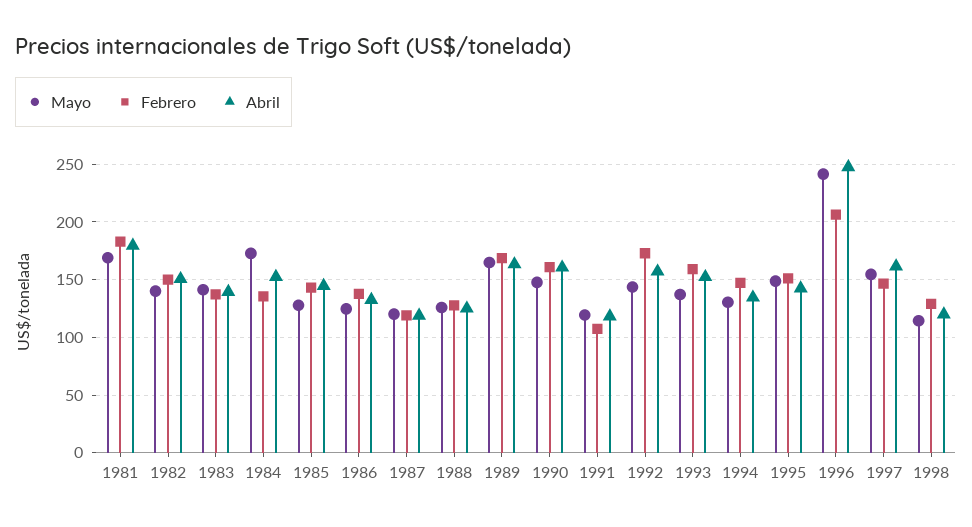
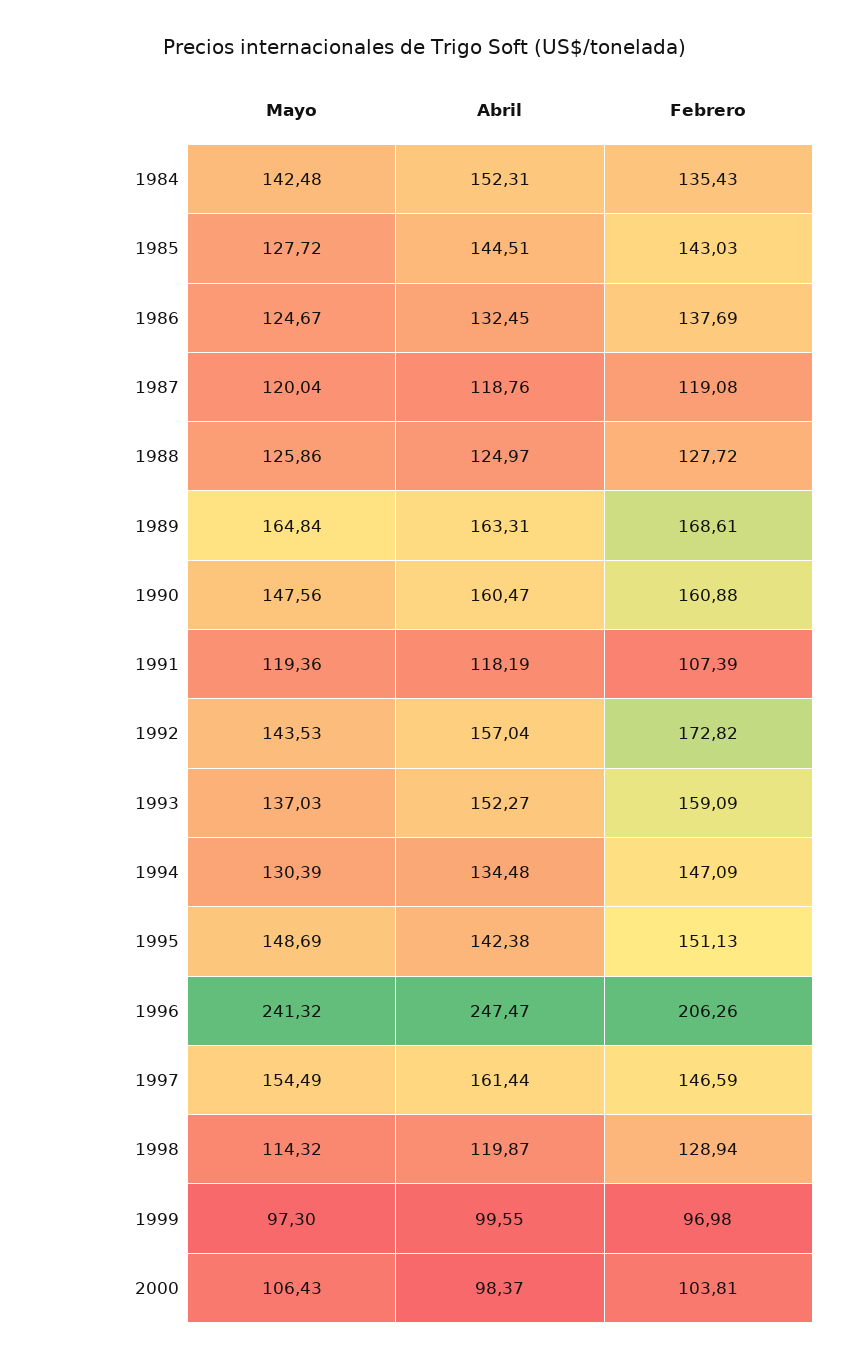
Mayo, 1981: 170 -> none
Febrero, 1981: 180 -> none
Abril, 1981: 180 -> none
Mayo, 1982: 140 -> none
Febrero, 1982: 150 -> none
Abril, 1982: 150 -> none
Mayo, 1983: 140 -> none
Febrero, 1983: 140 -> none
Abril, 1983: 140 -> none
Mayo, 1984: 170 -> 142.48
Mayo, 1999: none -> 97.3
Abril, 1999: none -> 99.55
Febrero, 1999: none -> 96.98
Mayo, 2000: none -> 106.43
Abril, 2000: none -> 98.37
Febrero, 2000: none -> 103.81

